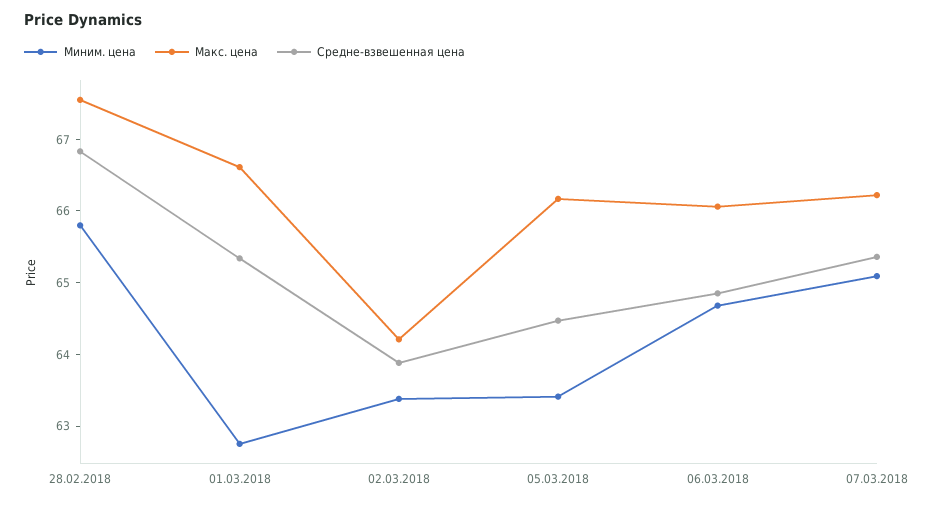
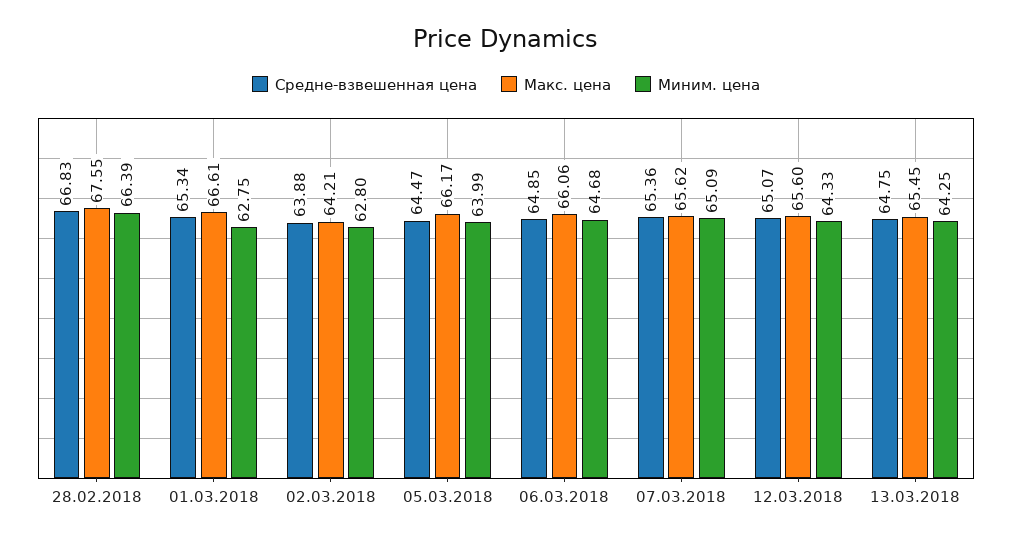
Миним. цена, 28.02.2018: 65.8 -> 66.39
Миним. цена, 02.03.2018: 63.4 -> 62.8
Миним. цена, 05.03.2018: 63.4 -> 63.99
Макс. цена, 07.03.2018: 66.2 -> 65.62
Средне-взвешенная цена, 12.03.2018: none -> 65.07
Макс. цена, 12.03.2018: none -> 65.6
Миним. цена, 12.03.2018: none -> 64.33
Средне-взвешенная цена, 13.03.2018: none -> 64.75
Макс. цена, 13.03.2018: none -> 65.45
Миним. цена, 13.03.2018: none -> 64.25

